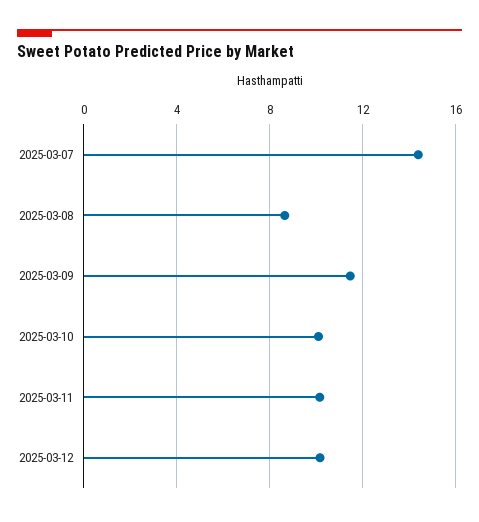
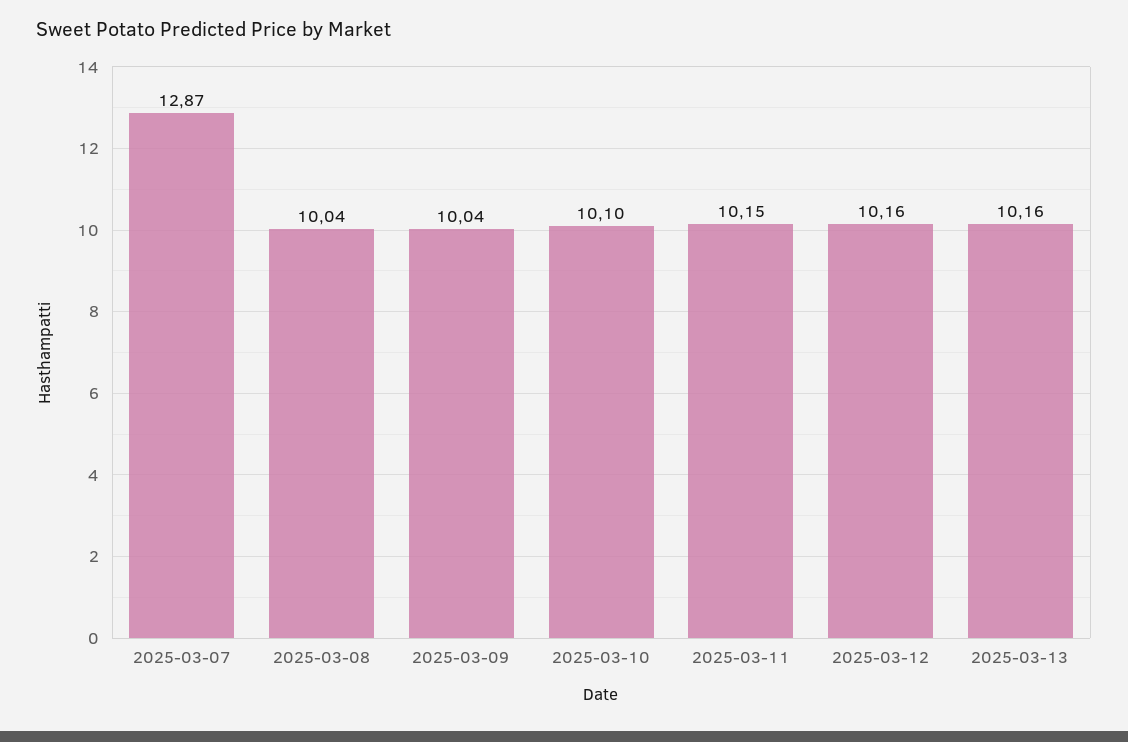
2025-03-07: 14.5 -> 12.87
2025-03-08: 8.5 -> 10.04
2025-03-09: 11.5 -> 10.04
2025-03-13: none -> 10.16

